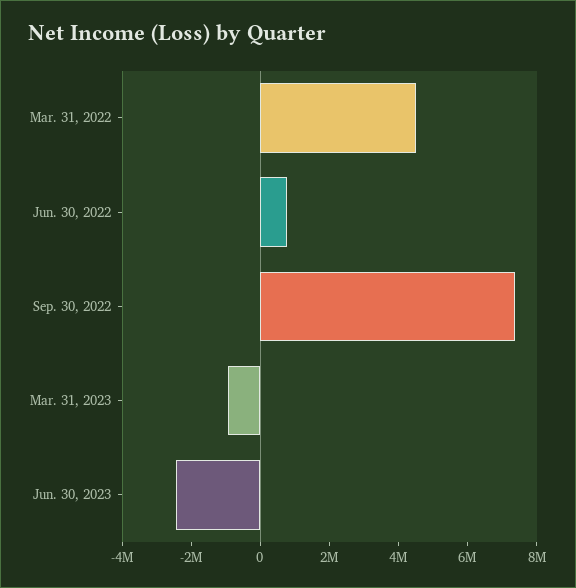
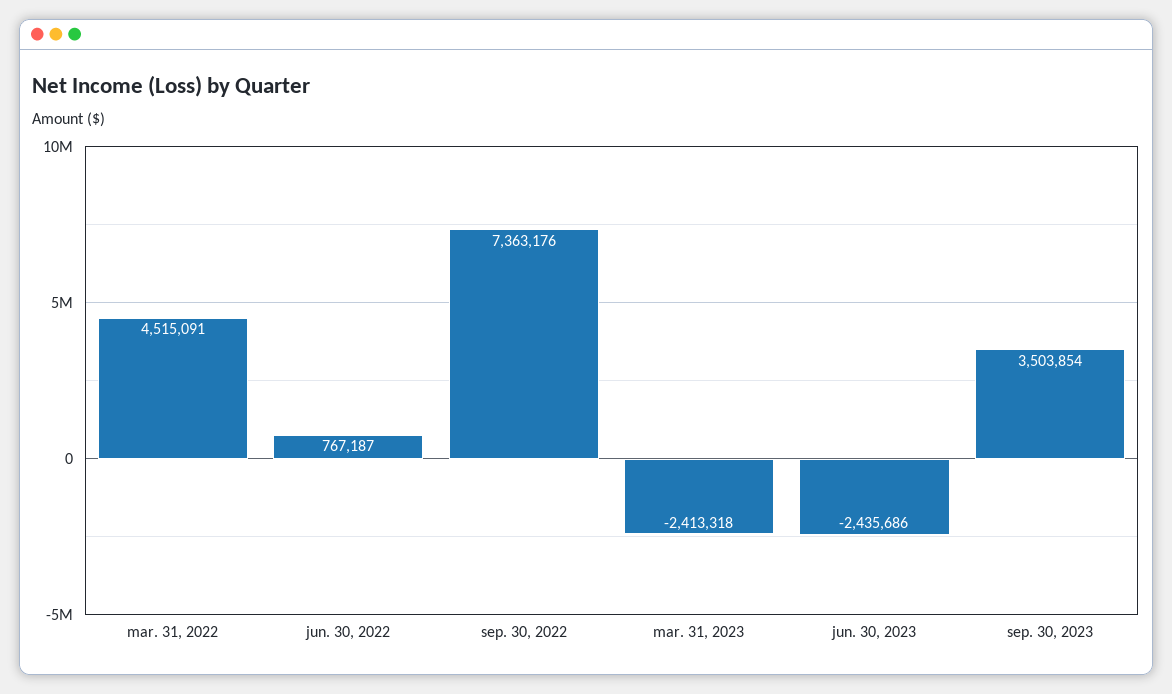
Mar. 31, 2023: -1000000 -> -2413318
sep. 30, 2023: none -> 3503854

